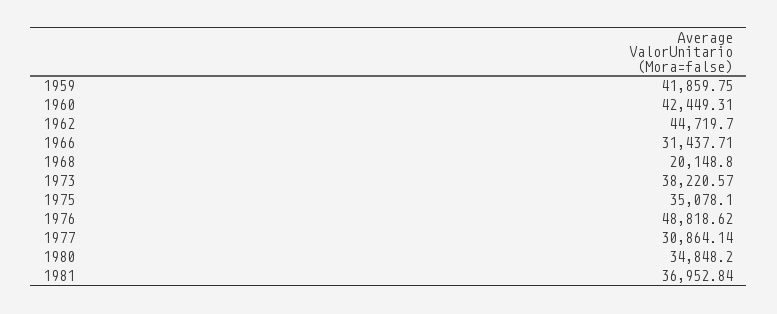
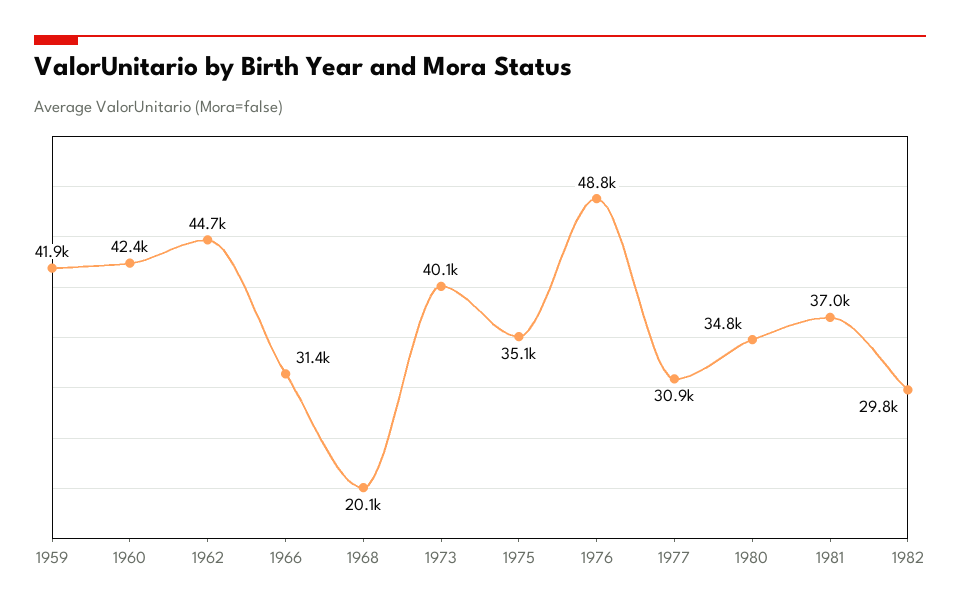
1973: 38220.57 -> 40100
1982: none -> 29800

